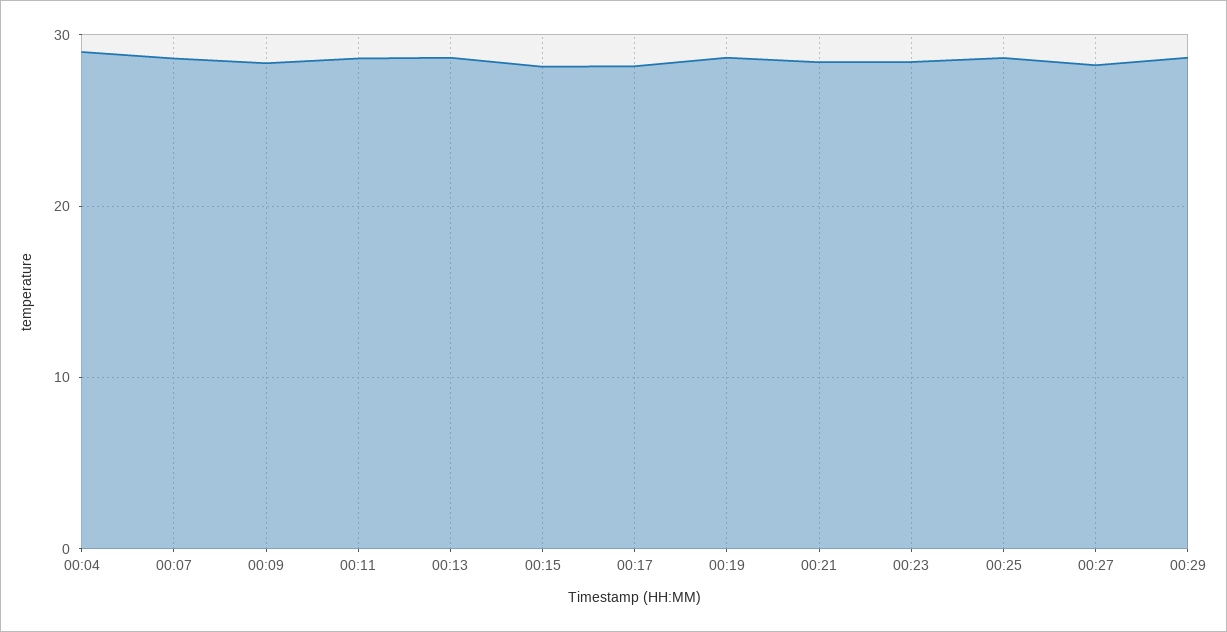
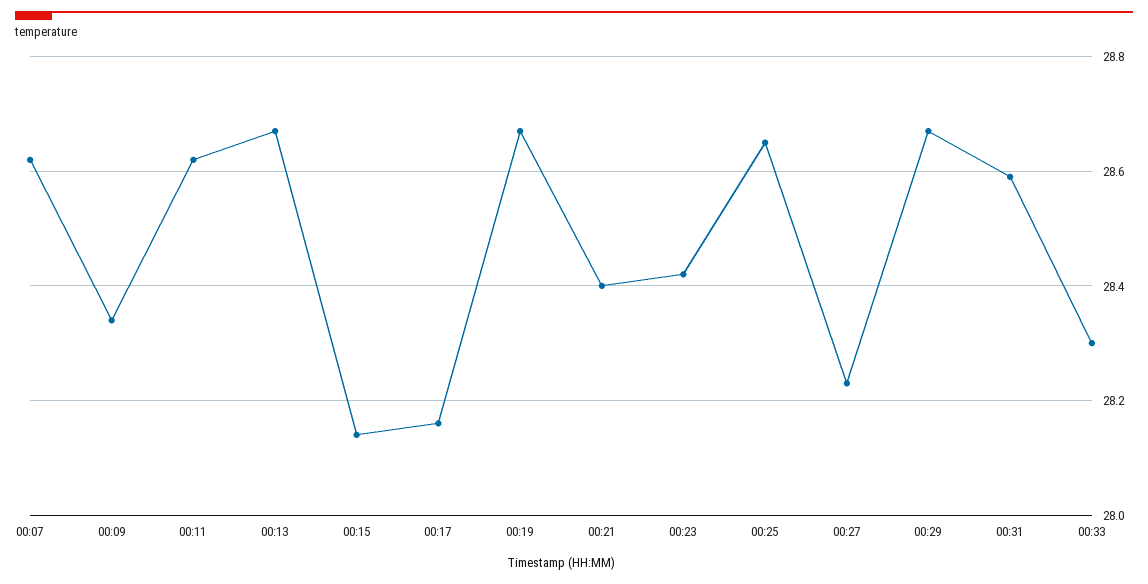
00:04: 29 -> none
00:31: none -> 28.6
00:33: none -> 28.3

